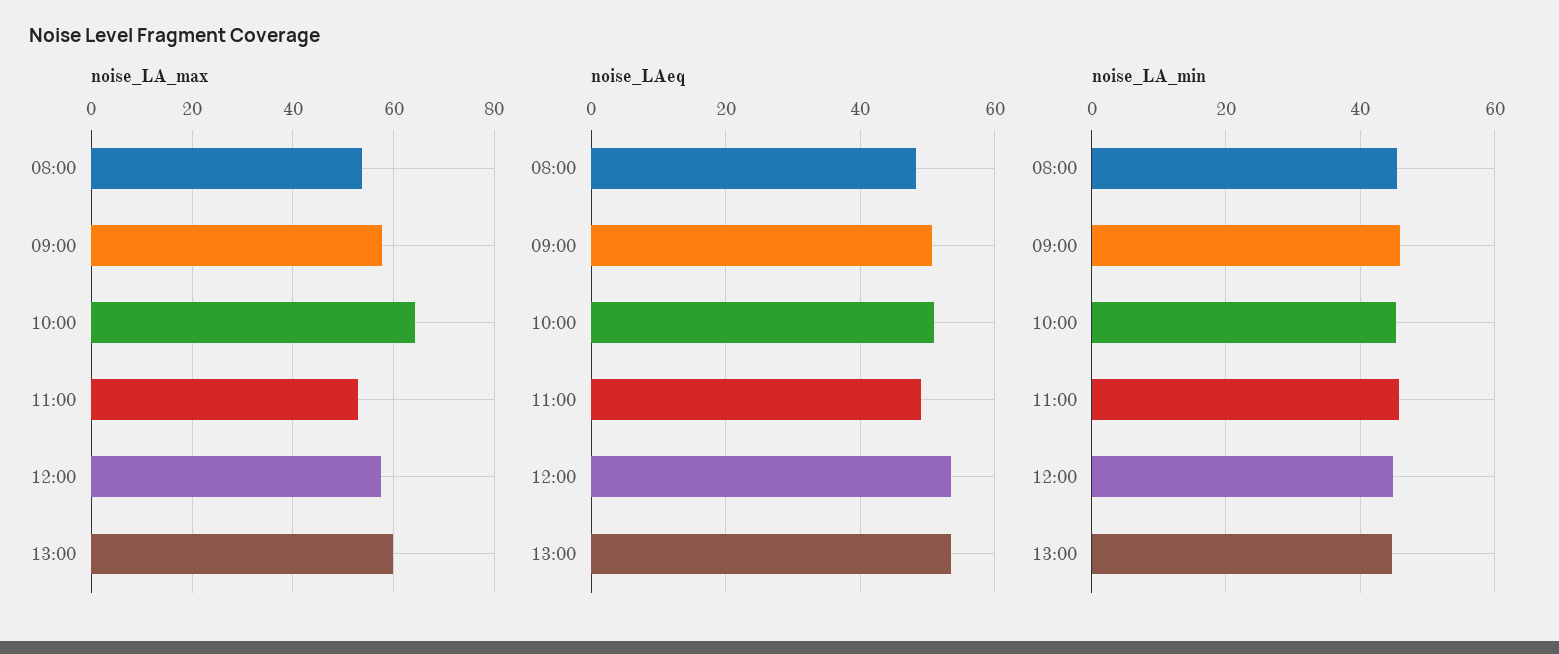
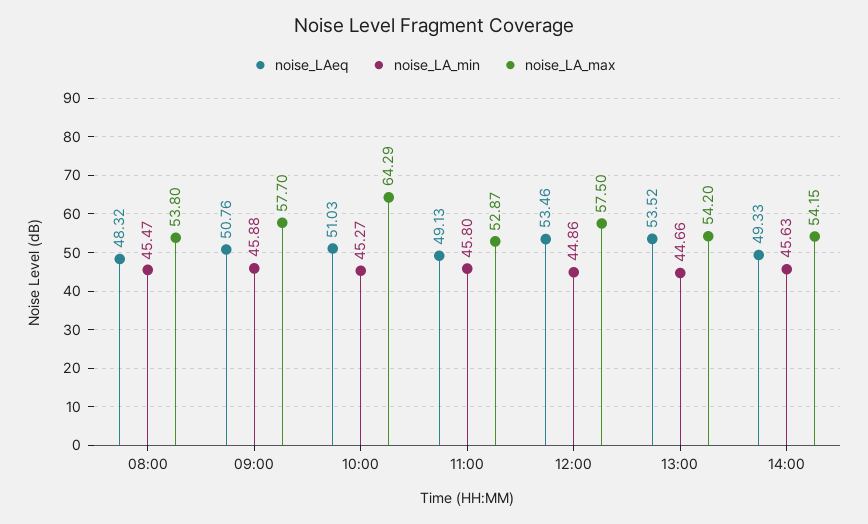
noise_LA_max, 13:00: 60 -> 54.2
noise_LAeq, 14:00: none -> 49.33
noise_LA_min, 14:00: none -> 45.63
noise_LA_max, 14:00: none -> 54.15

